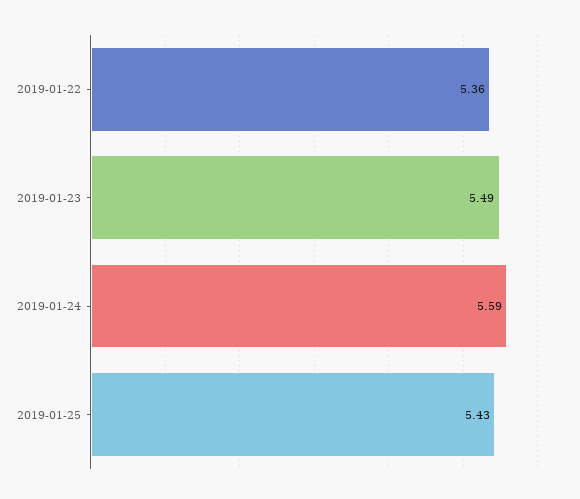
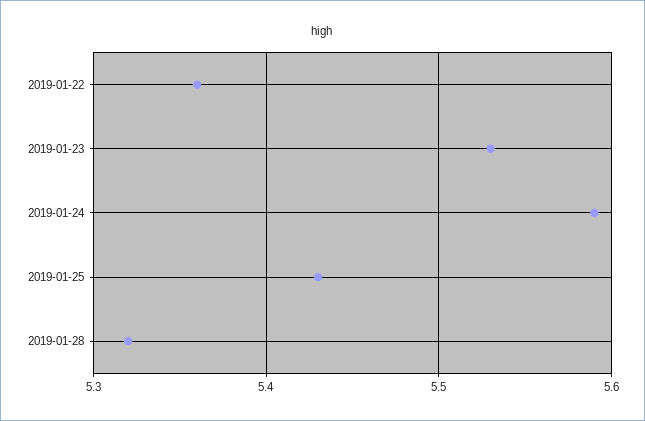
2019-01-23: 5.49 -> 5.53
2019-01-28: none -> 5.32

